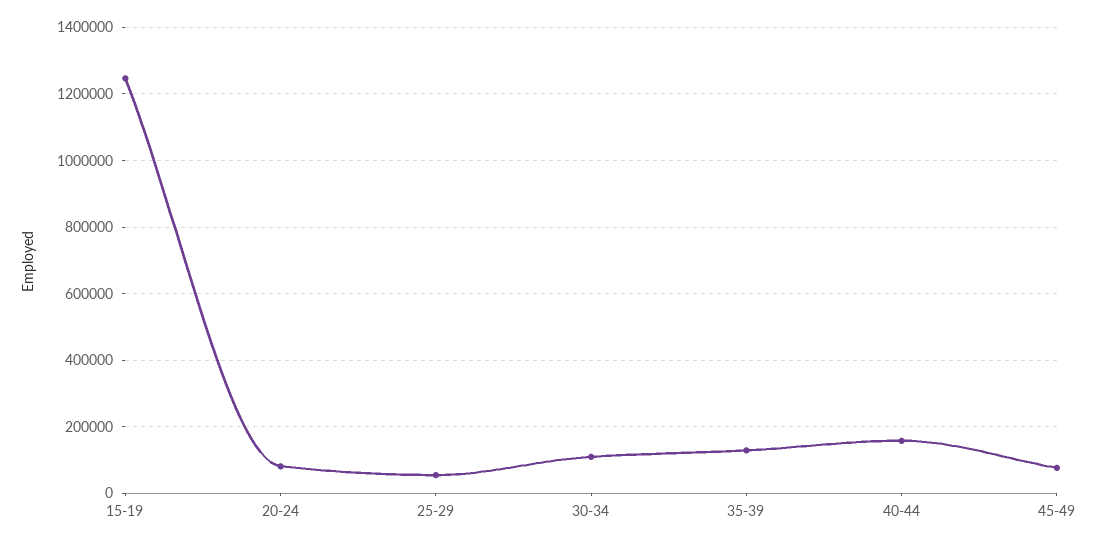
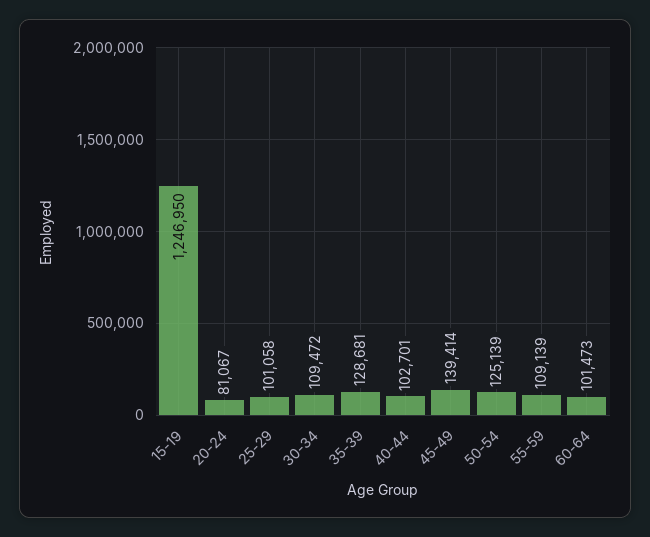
25-29: 60000 -> 101058
40-44: 160000 -> 102701
45-49: 80000 -> 139414
50-54: none -> 125139
55-59: none -> 109139
60-64: none -> 101473

